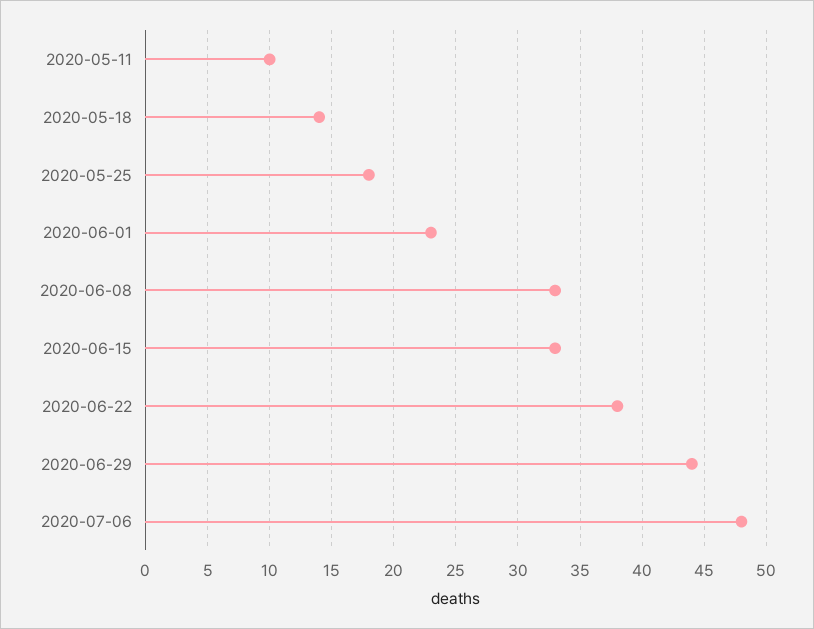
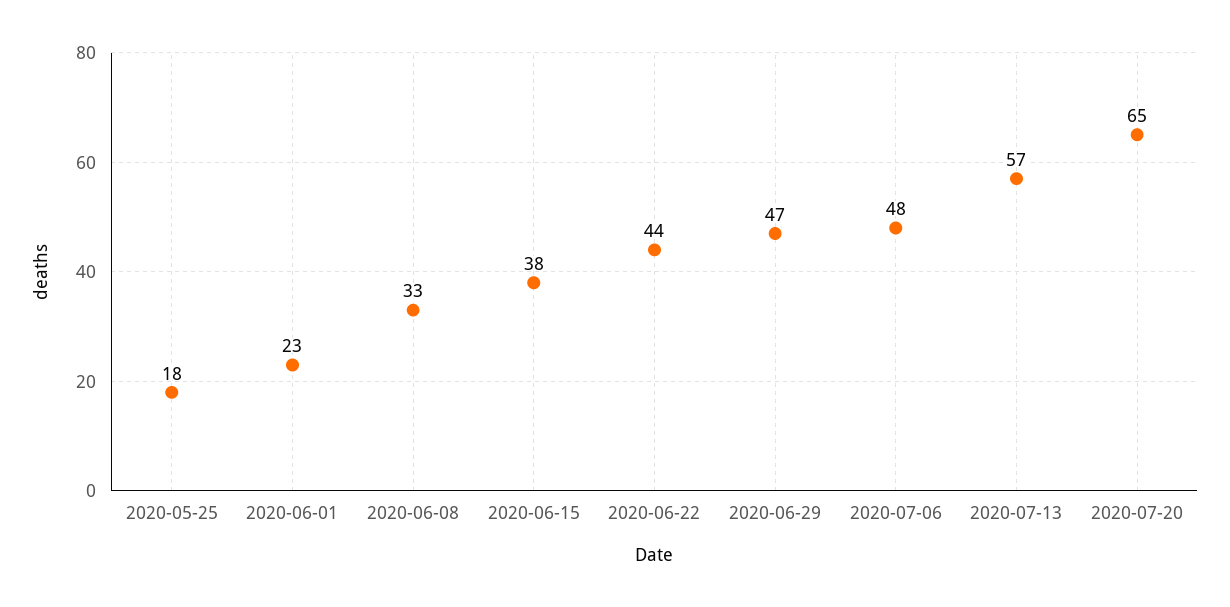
2020-05-11: 10 -> none
2020-05-18: 14 -> none
2020-06-15: 33 -> 38
2020-06-22: 38 -> 44
2020-06-29: 44 -> 47
2020-07-13: none -> 57
2020-07-20: none -> 65

